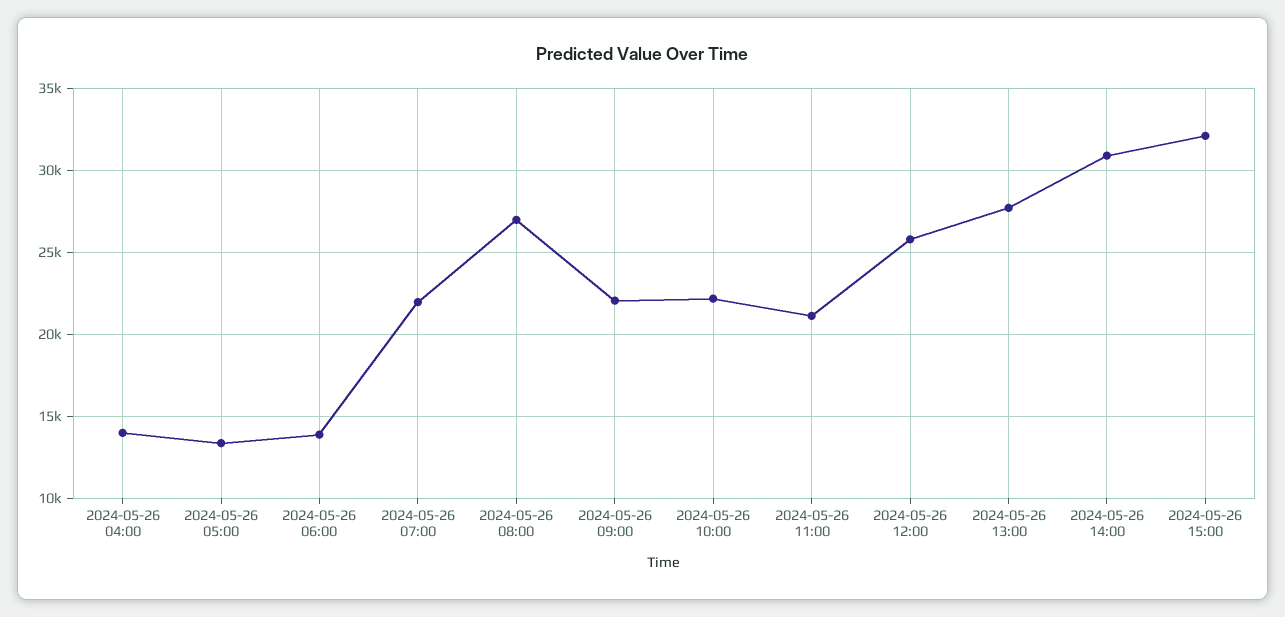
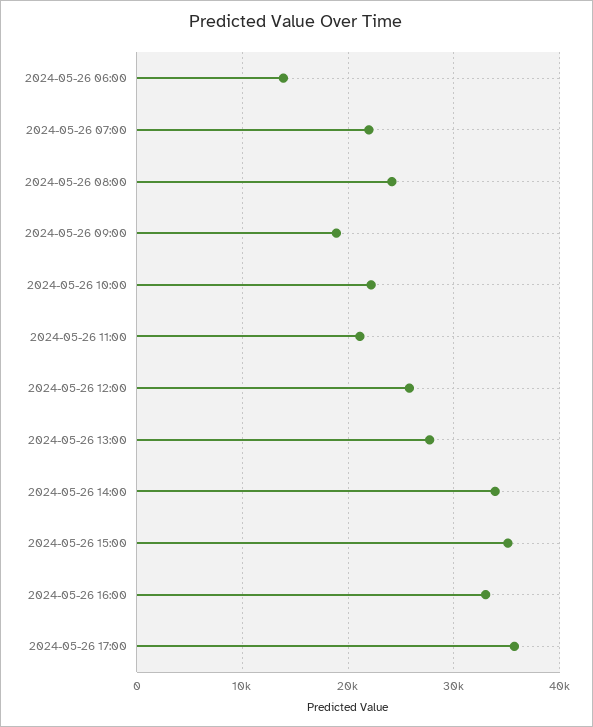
2024-05-26 04:00: 14000 -> none
2024-05-26 05:00: 13500 -> none
2024-05-26 08:00: 27000 -> 24000
2024-05-26 09:00: 22000 -> 19000
2024-05-26 14:00: 31000 -> 34000
2024-05-26 15:00: 32000 -> 35000
2024-05-26 16:00: none -> 33000
2024-05-26 17:00: none -> 36000

